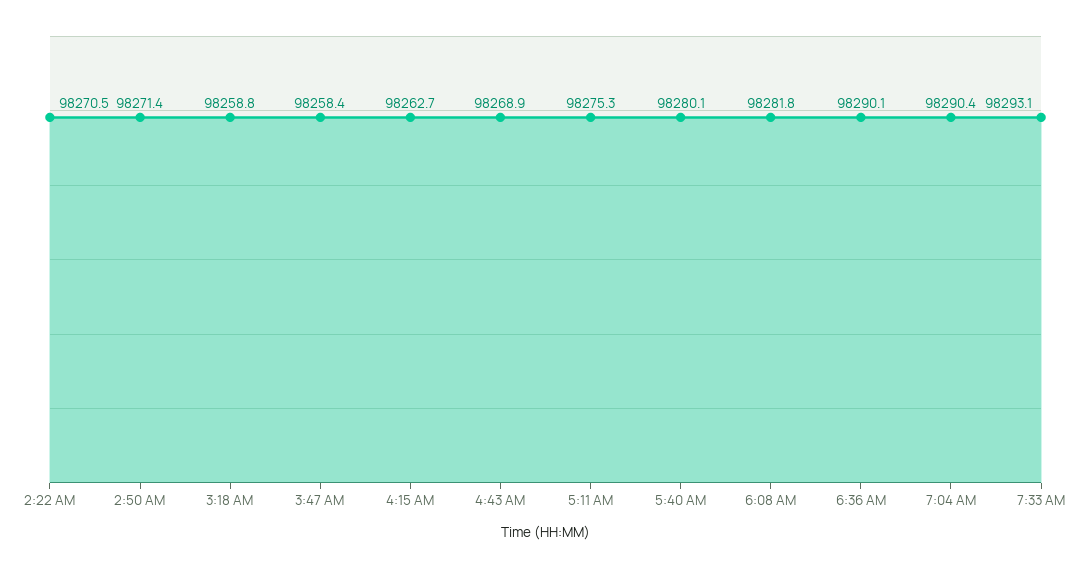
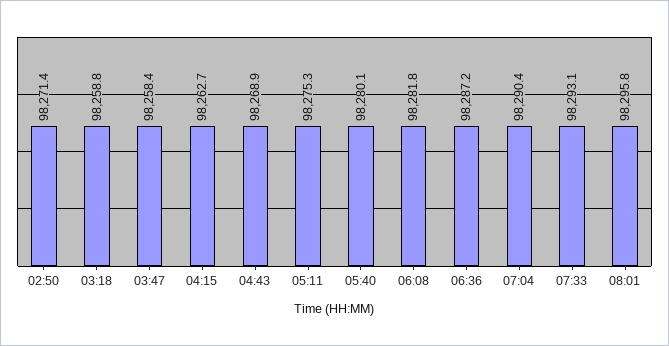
2:22 AM: 98270.5 -> none
6:36 AM: 98290.1 -> 98287.2
08:01: none -> 98295.8

